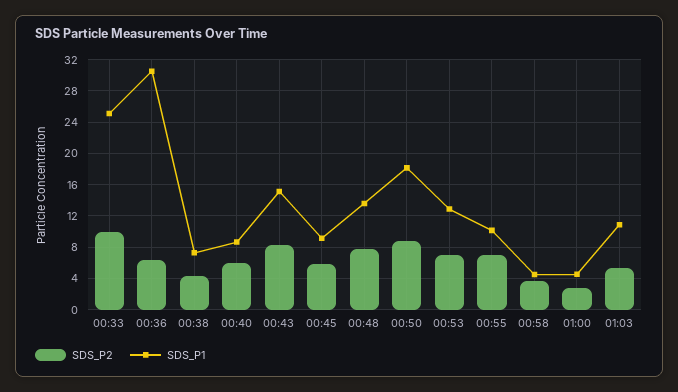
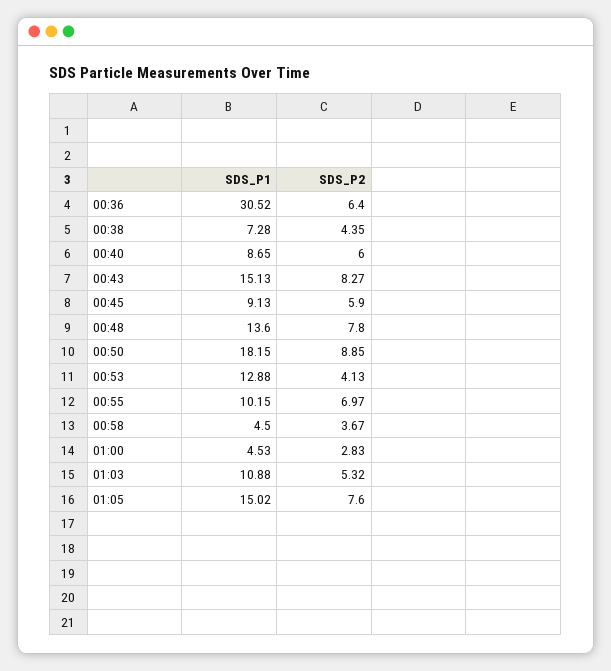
SDS_P2, 00:33: 10 -> none
SDS_P1, 00:33: 25 -> none
SDS_P2, 00:53: 7 -> 4.13
SDS_P1, 01:05: none -> 15.02
SDS_P2, 01:05: none -> 7.6

